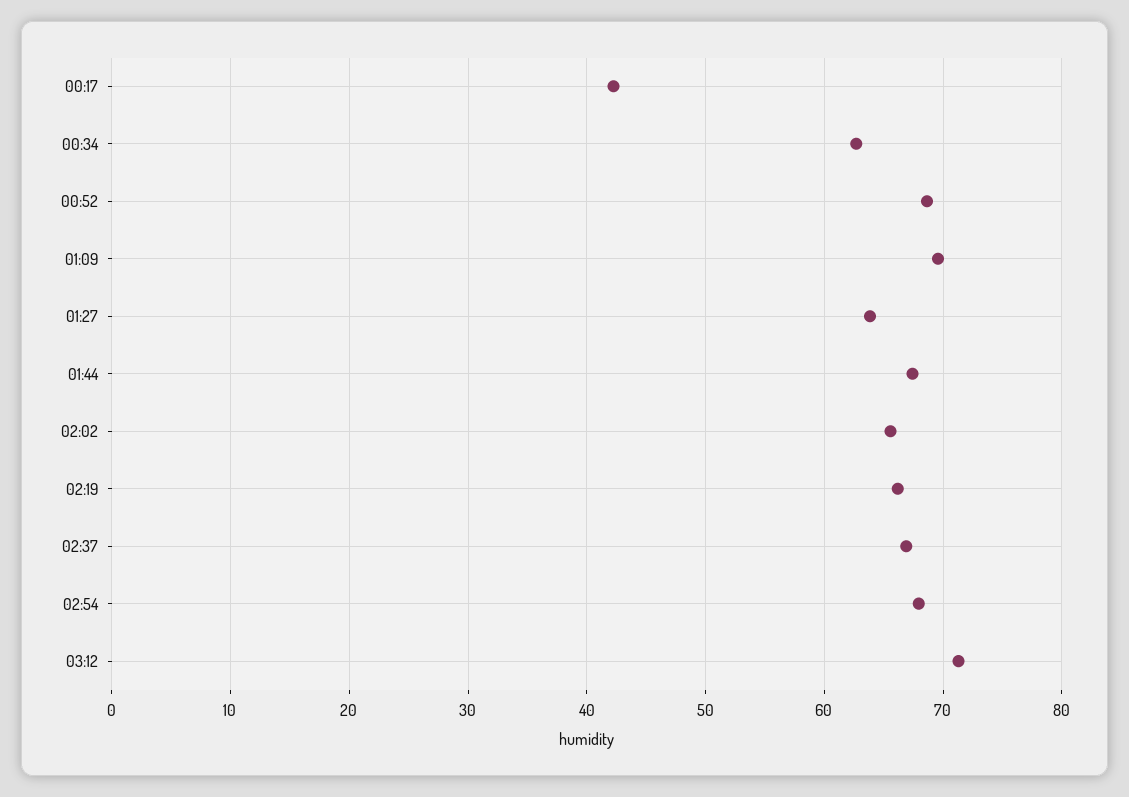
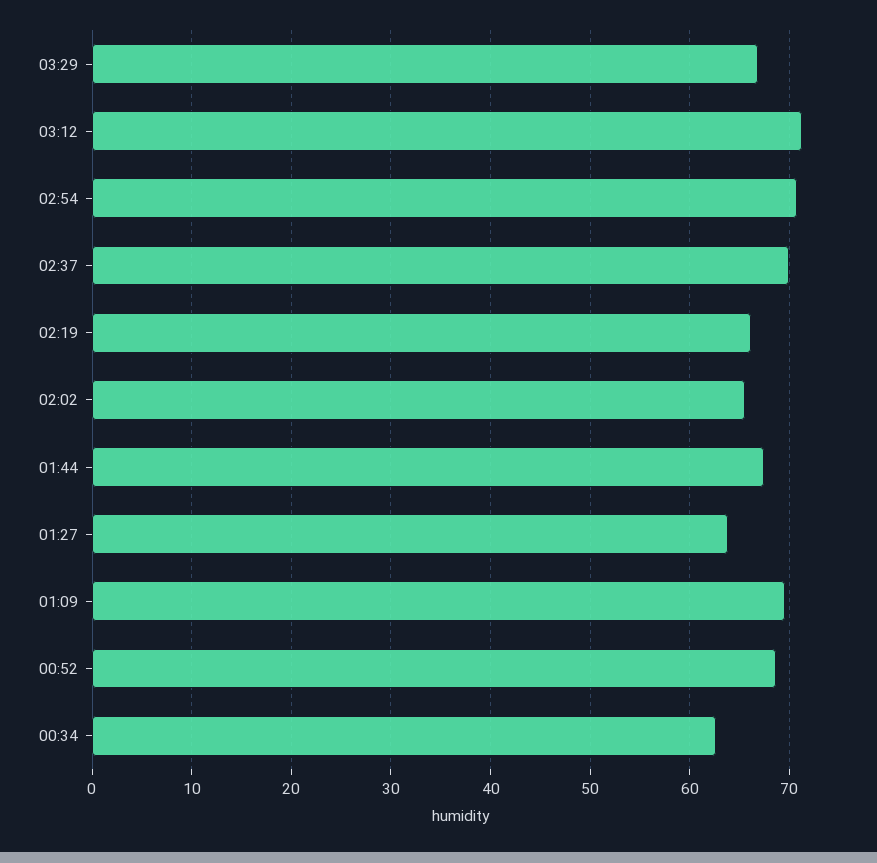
00:17: 42 -> none
02:37: 67 -> 70
02:54: 68 -> 71
03:29: none -> 67

